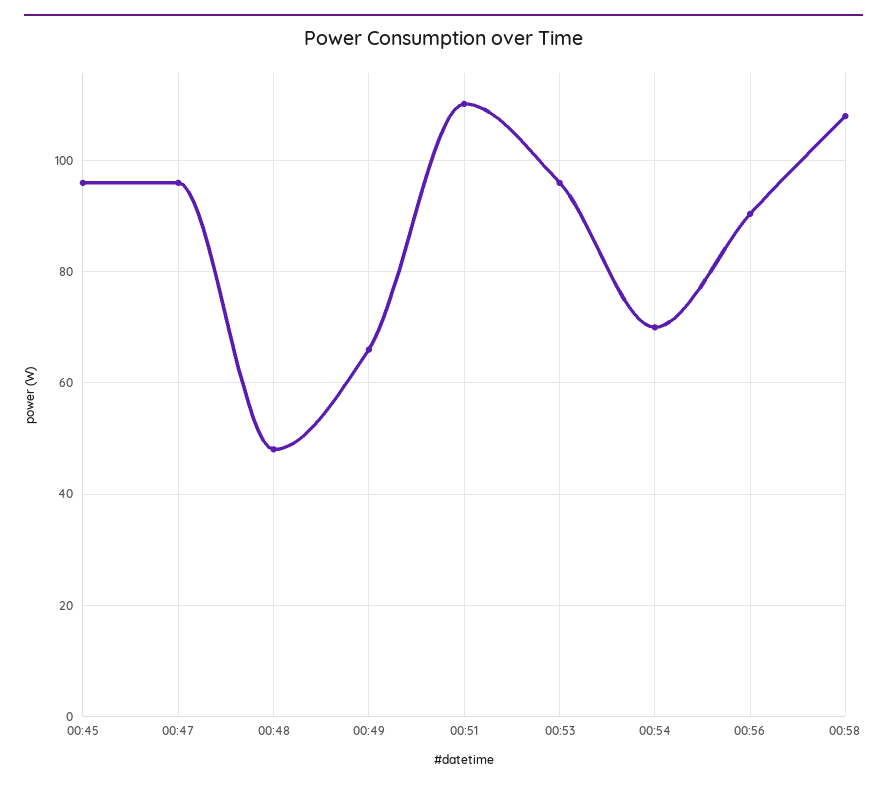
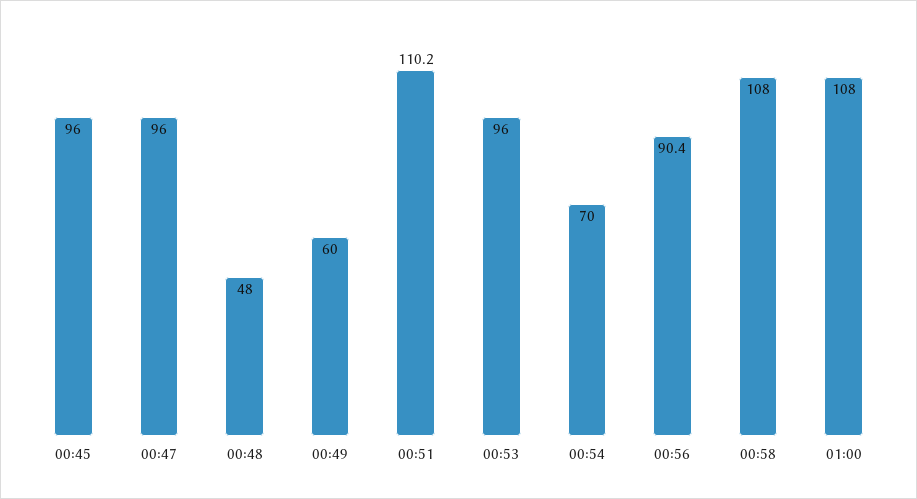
00:49: 66 -> 60
01:00: none -> 108

